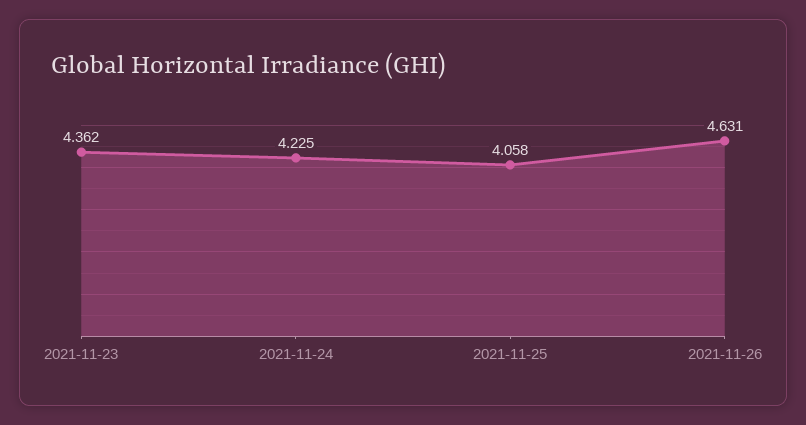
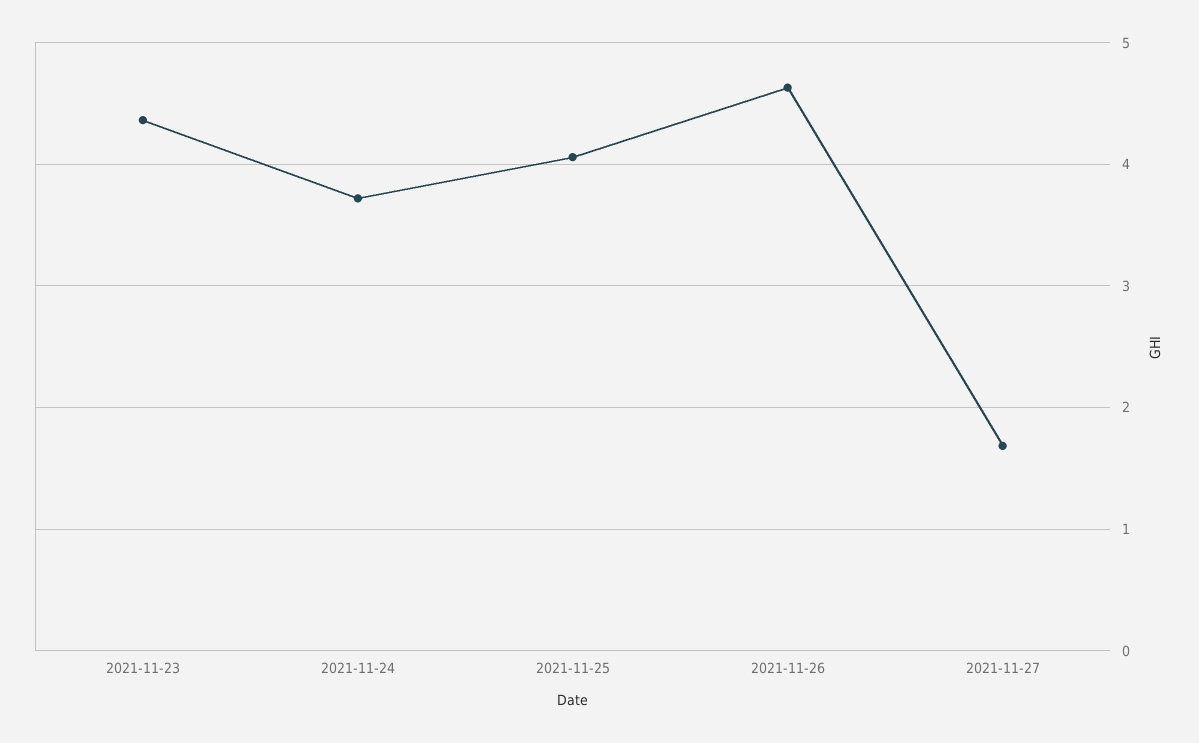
2021-11-24: 4.225 -> 3.7
2021-11-27: none -> 1.7

